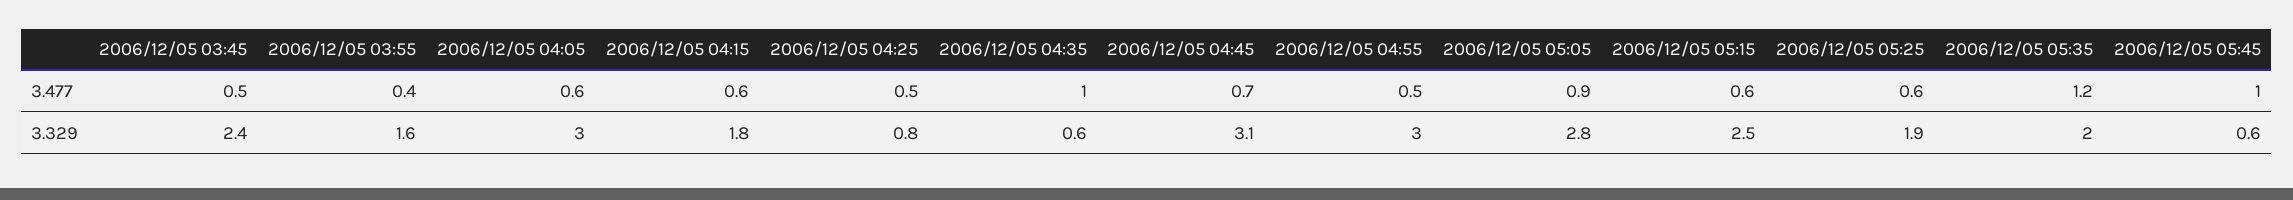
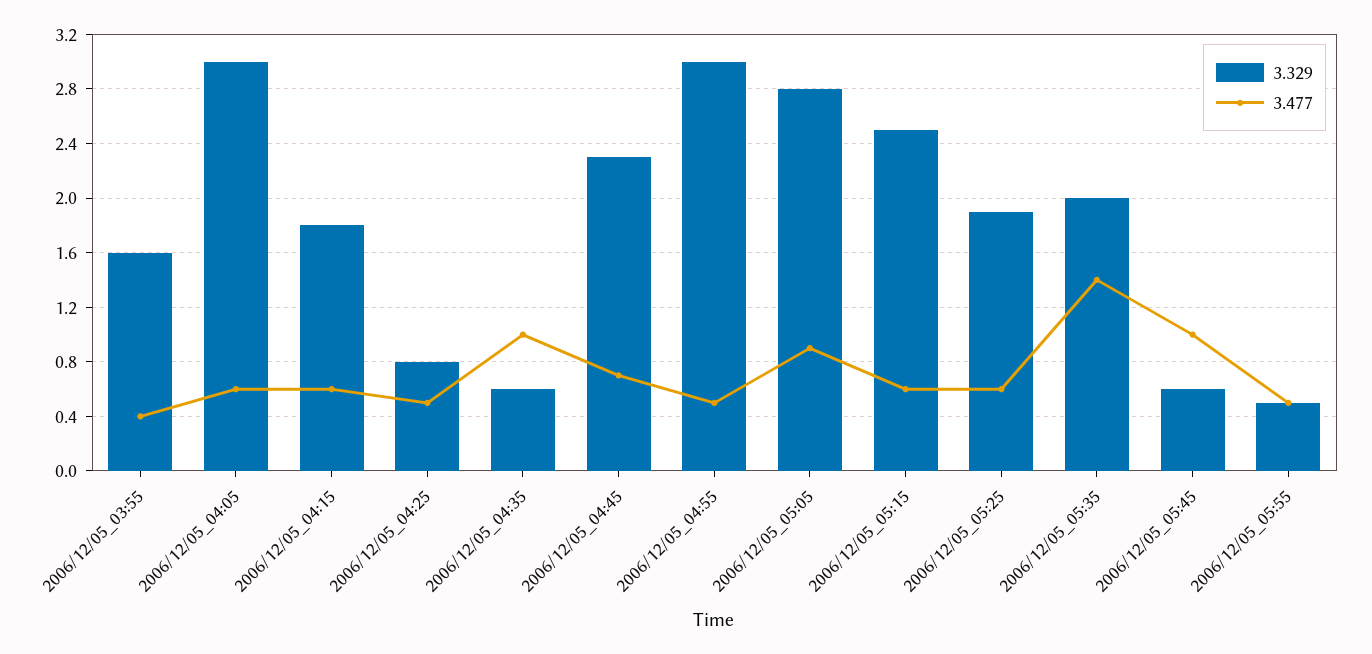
3.477, 2006/12/05 03:45: 0.5 -> none
3.477, 2006/12/05 05:35: 1.2 -> 1.4
3.329, 2006/12/05 03:45: 2.4 -> none
3.329, 2006/12/05 04:45: 3.1 -> 2.3
3.329, 2006/12/05_05:55: none -> 0.5
3.477, 2006/12/05_05:55: none -> 0.5

